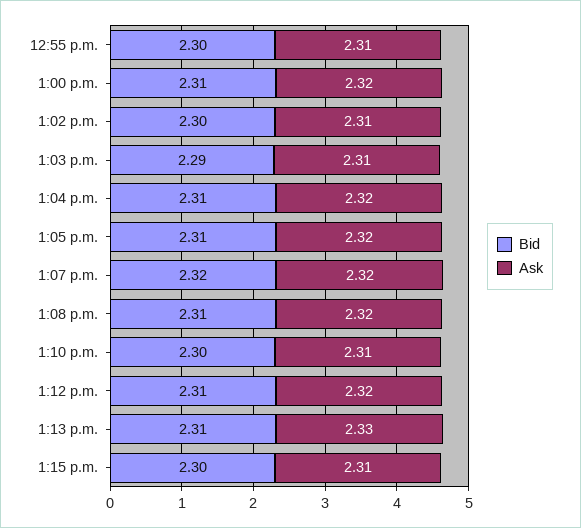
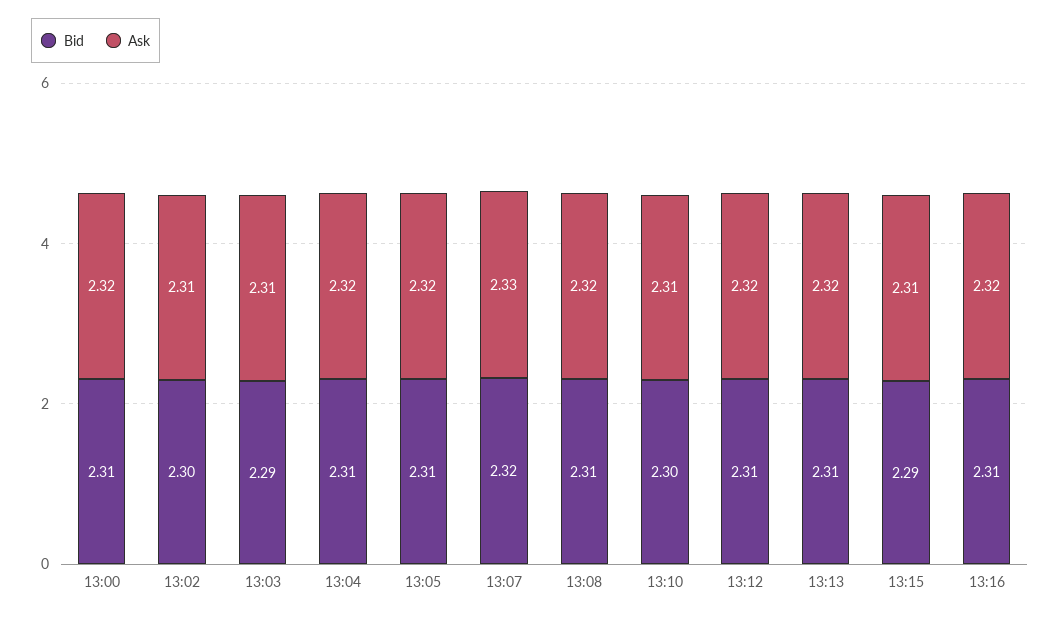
Bid, 12:55 p.m.: 2.3 -> none
Ask, 12:55 p.m.: 2.31 -> none
Ask, 1:07 p.m.: 2.32 -> 2.33
Ask, 1:13 p.m.: 2.33 -> 2.32
Bid, 1:15 p.m.: 2.3 -> 2.29
Bid, 13:16: none -> 2.31
Ask, 13:16: none -> 2.32

